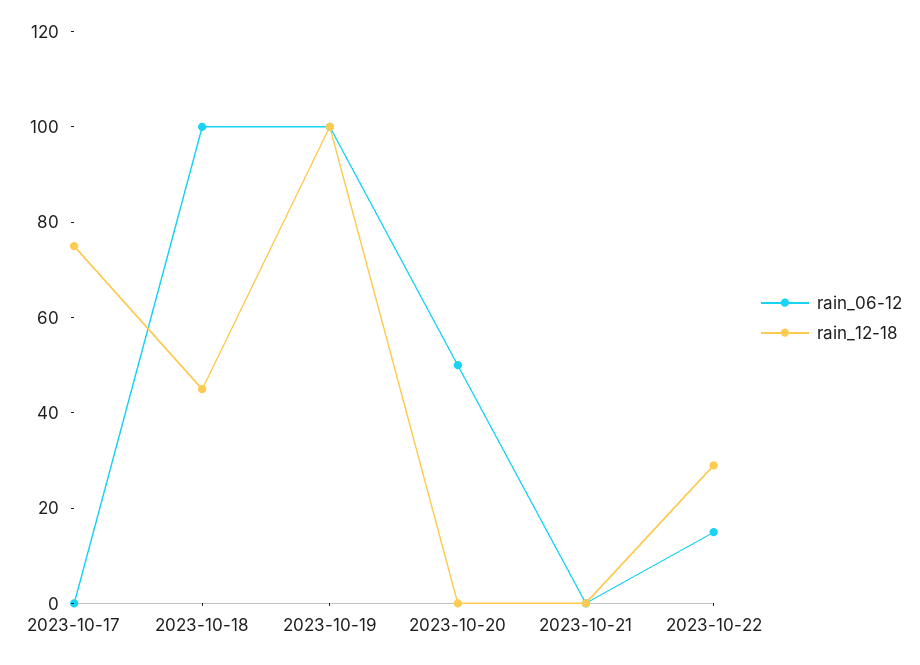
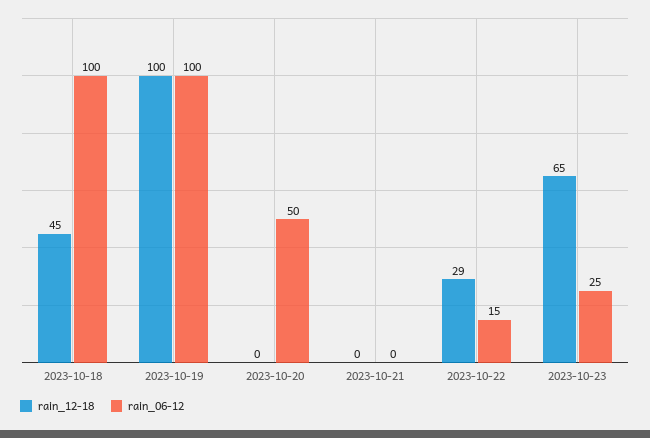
rain_06-12, 2023-10-17: 0 -> none
rain_12-18, 2023-10-17: 75 -> none
rain_12-18, 2023-10-23: none -> 65
rain_06-12, 2023-10-23: none -> 25

